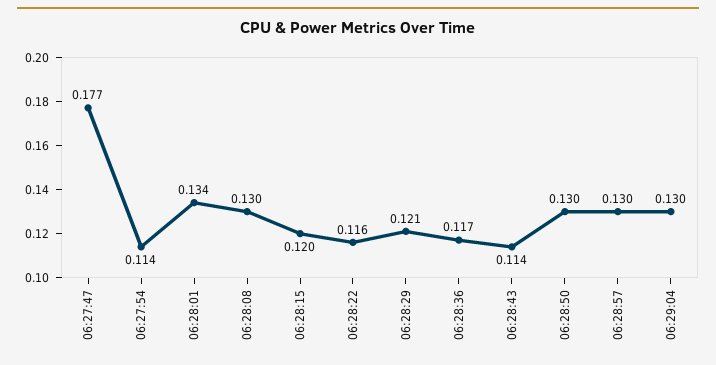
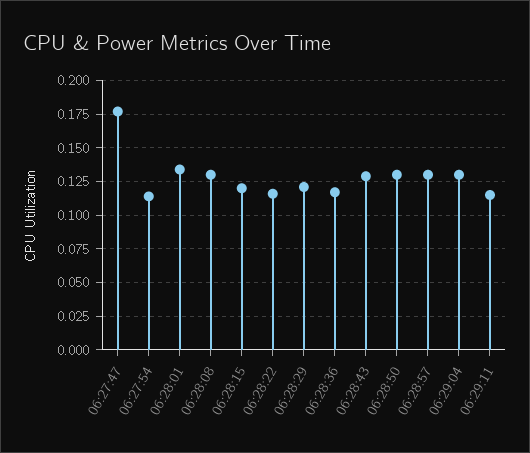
06:28:43: 0.114 -> 0.13
06:29:11: none -> 0.115

